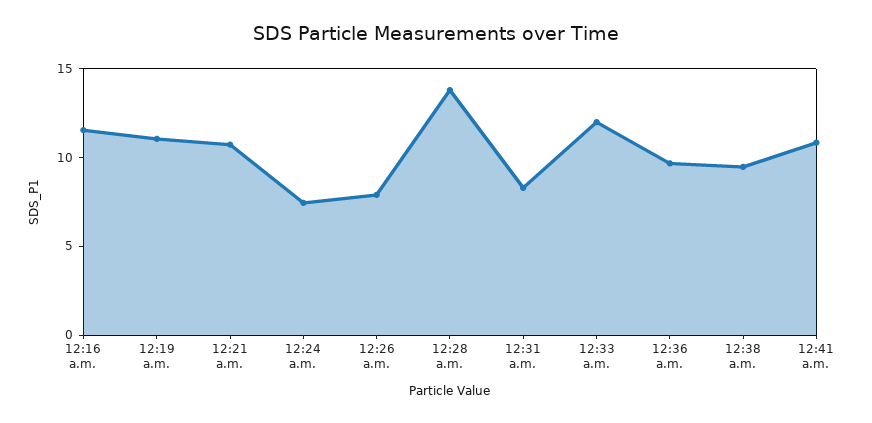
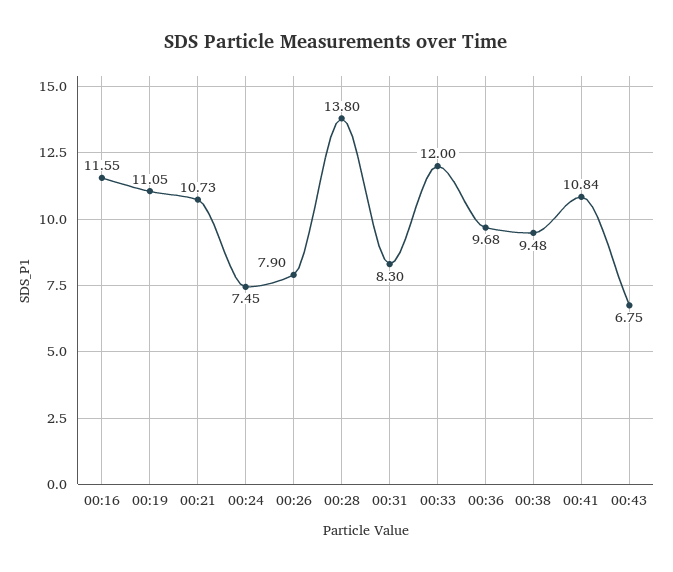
00:43: none -> 6.75

